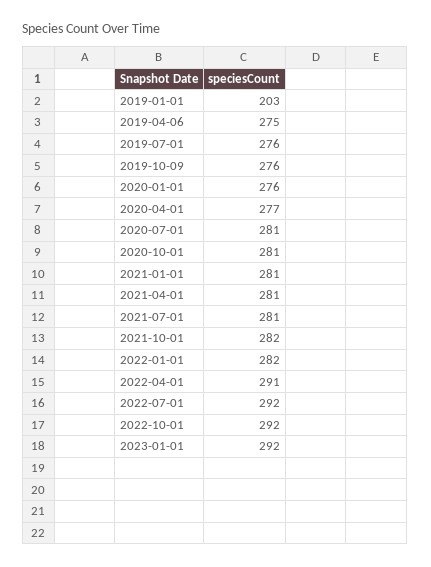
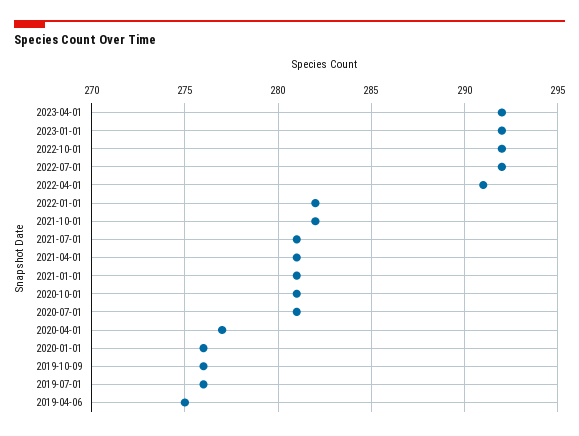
2019-01-01: 203 -> none
2023-04-01: none -> 292

